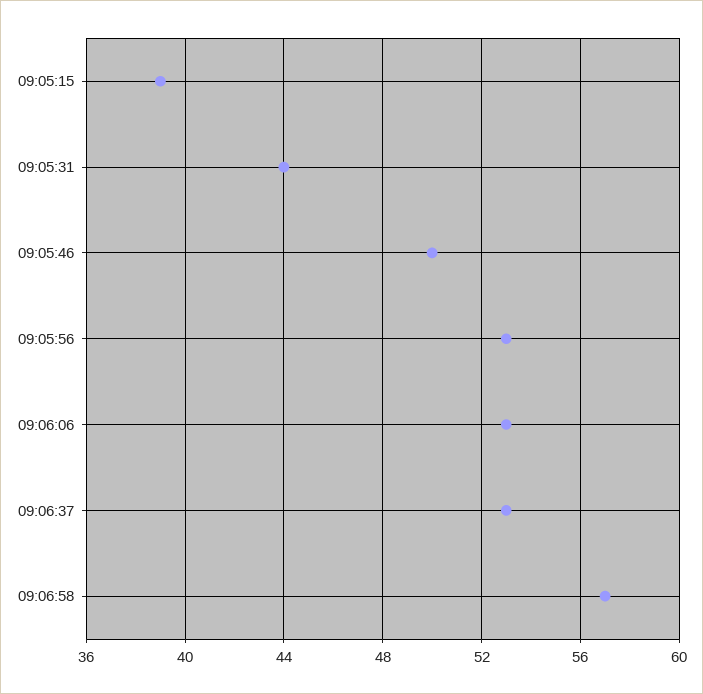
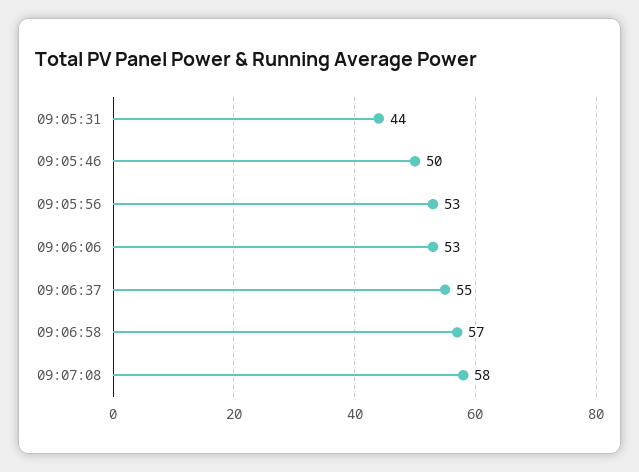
09:05:15: 39 -> none
09:06:37: 53 -> 55
09:07:08: none -> 58

